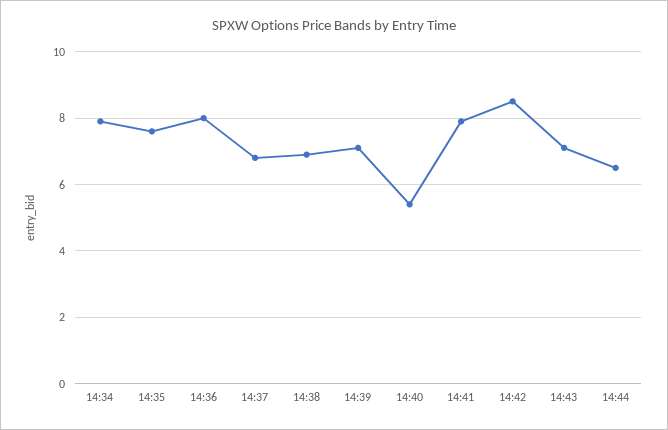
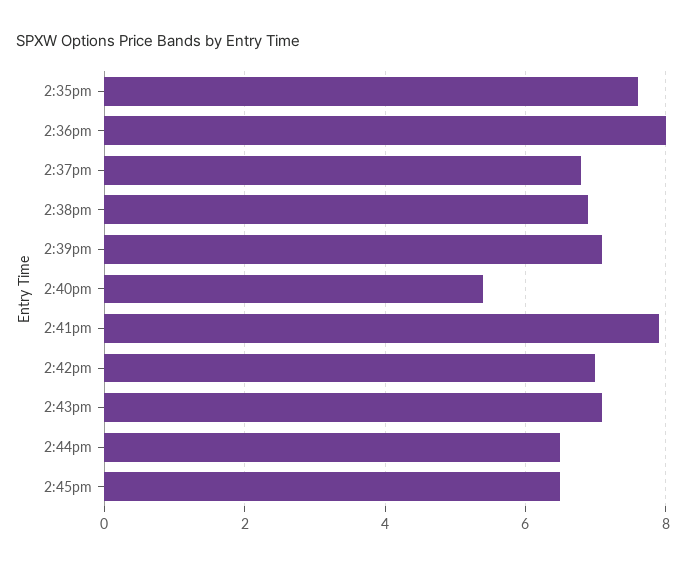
14:34: 8 -> none
14:42: 8.5 -> 7
2:45pm: none -> 6.5

